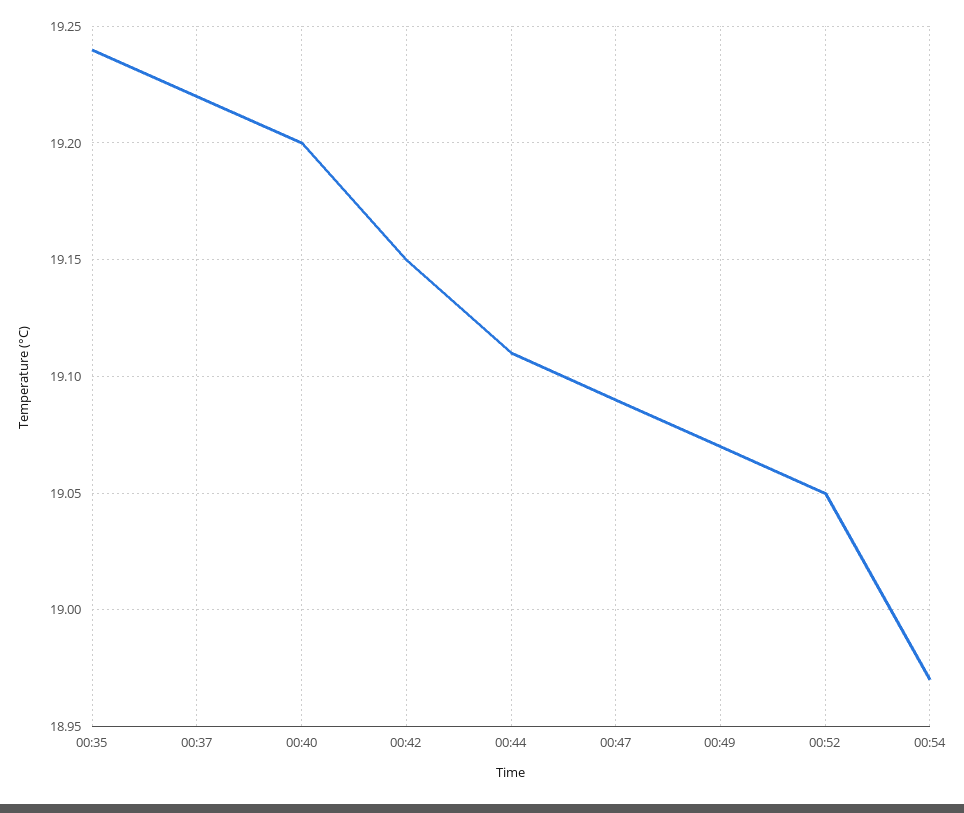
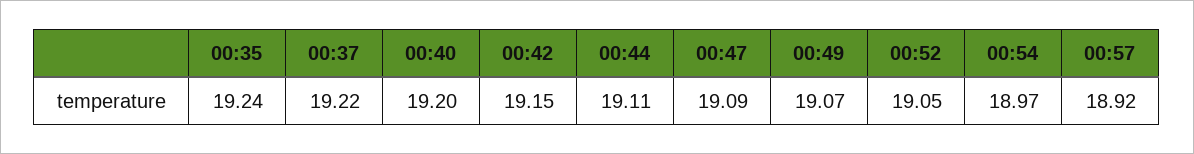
00:57: none -> 18.92

